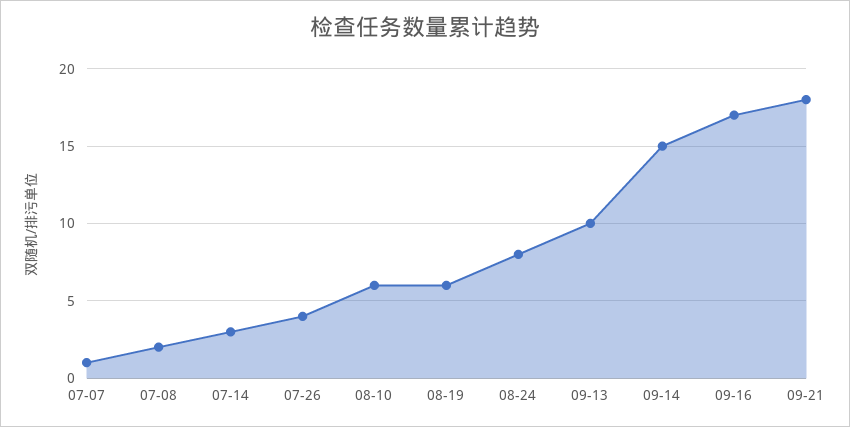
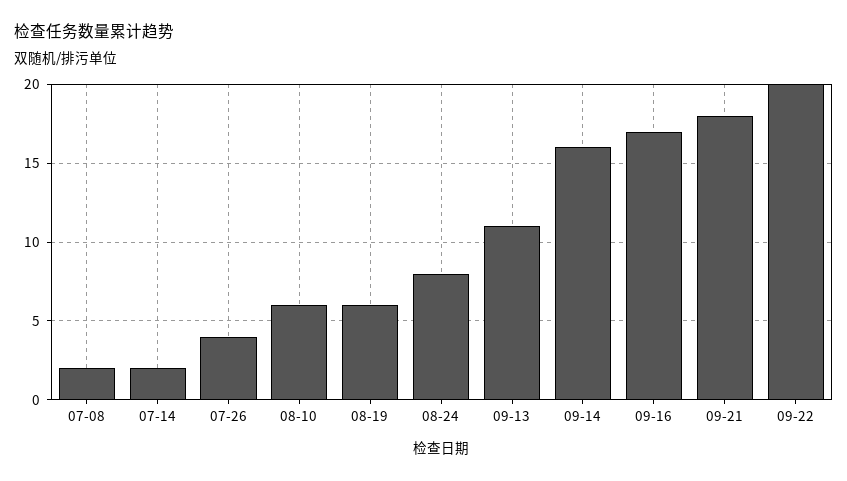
07-07: 1 -> none
07-14: 3 -> 2
09-13: 10 -> 11
09-14: 15 -> 16
09-22: none -> 20

